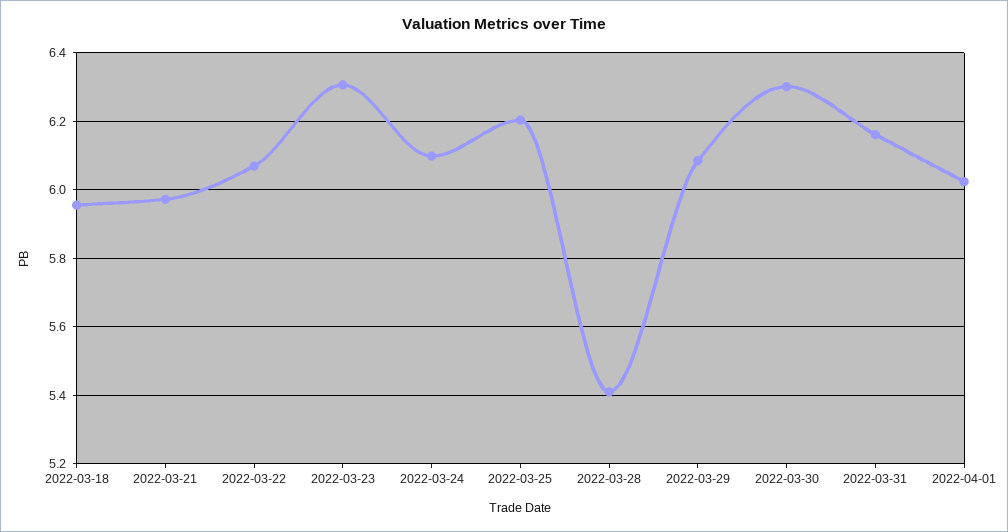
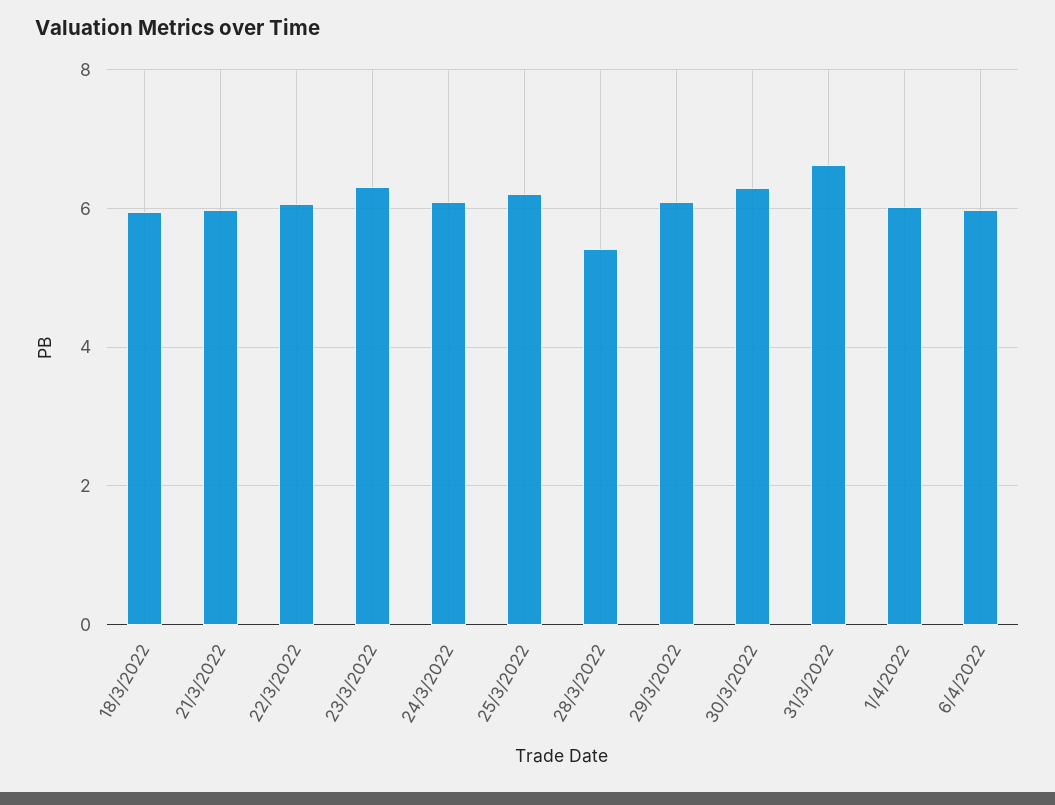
2022-03-31: 6.16 -> 6.6
6/4/2022: none -> 6

